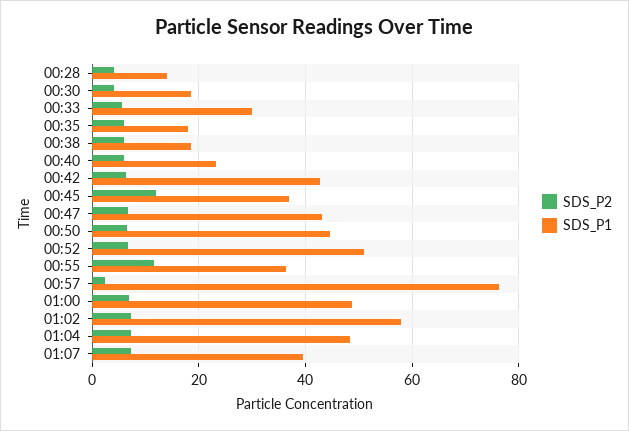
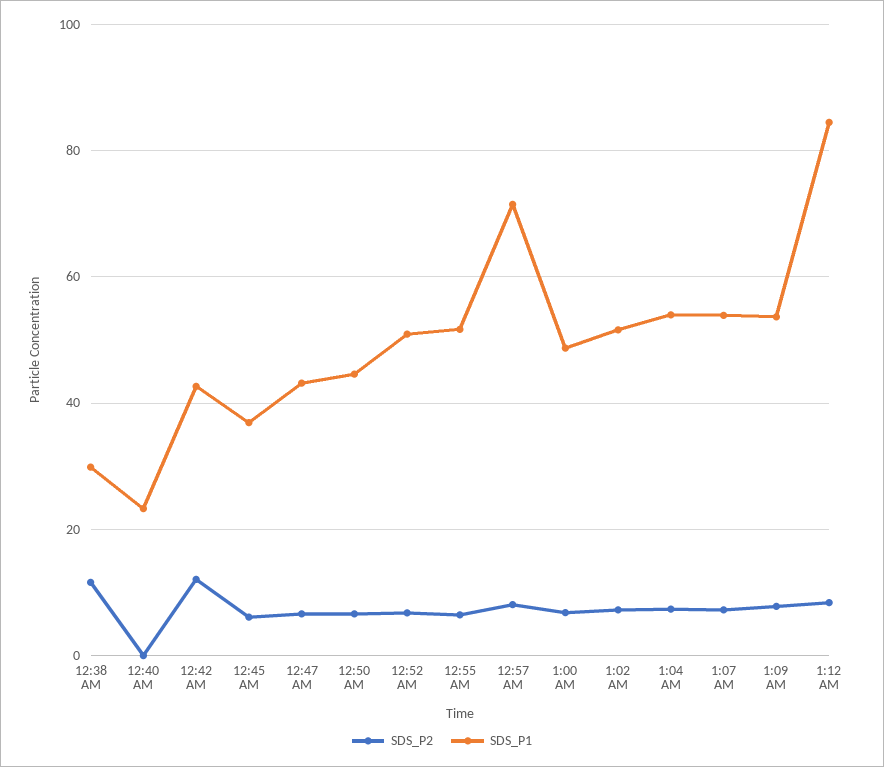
SDS_P2, 00:28: 4 -> none
SDS_P1, 00:28: 14 -> none
SDS_P2, 00:30: 4 -> none
SDS_P1, 00:30: 18 -> none
SDS_P2, 00:33: 6 -> none
SDS_P1, 00:33: 30 -> none
SDS_P2, 00:35: 6 -> none
SDS_P1, 00:35: 18 -> none
SDS_P2, 00:38: 6 -> 12
SDS_P1, 00:38: 18 -> 30
SDS_P2, 00:40: 6 -> 0
SDS_P2, 00:42: 6 -> 12
SDS_P2, 00:45: 12 -> 6
SDS_P2, 00:55: 12 -> 6
SDS_P1, 00:55: 36 -> 52
SDS_P2, 00:57: 2 -> 8
SDS_P1, 00:57: 76 -> 72
SDS_P1, 01:02: 58 -> 52
SDS_P1, 01:04: 48 -> 54
SDS_P1, 01:07: 40 -> 54
SDS_P2, 1:09 AM: none -> 8
SDS_P1, 1:09 AM: none -> 54
SDS_P2, 1:12 AM: none -> 8
SDS_P1, 1:12 AM: none -> 84

